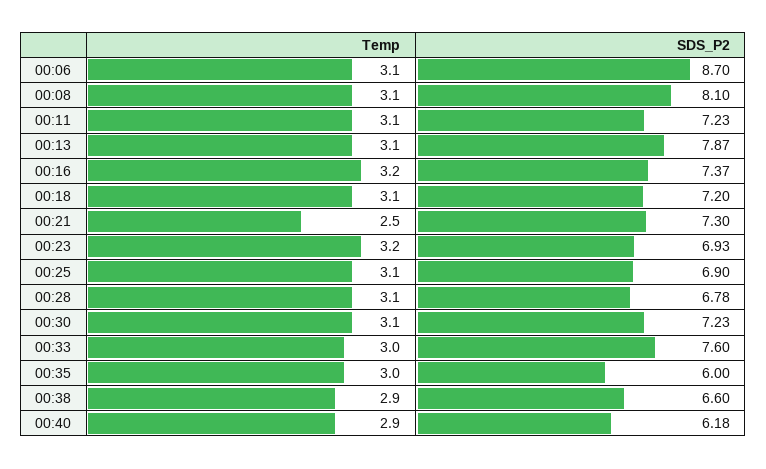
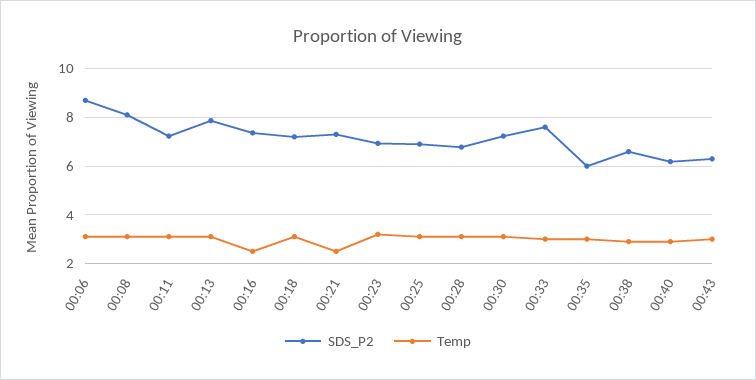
Temp, 00:16: 3.2 -> 2.5
SDS_P2, 00:43: none -> 6.25
Temp, 00:43: none -> 3

